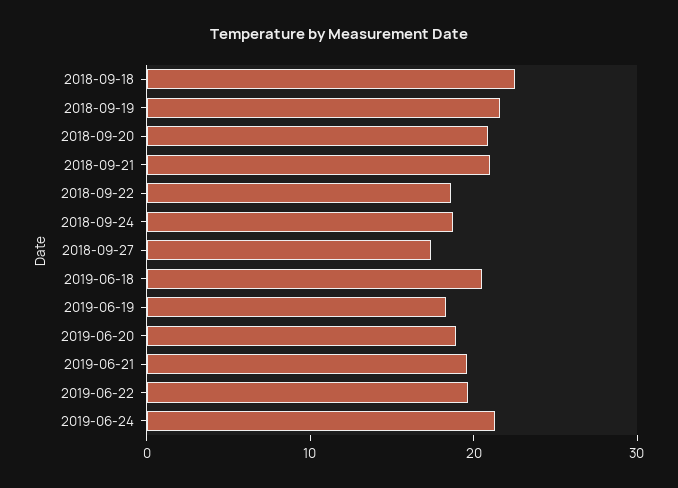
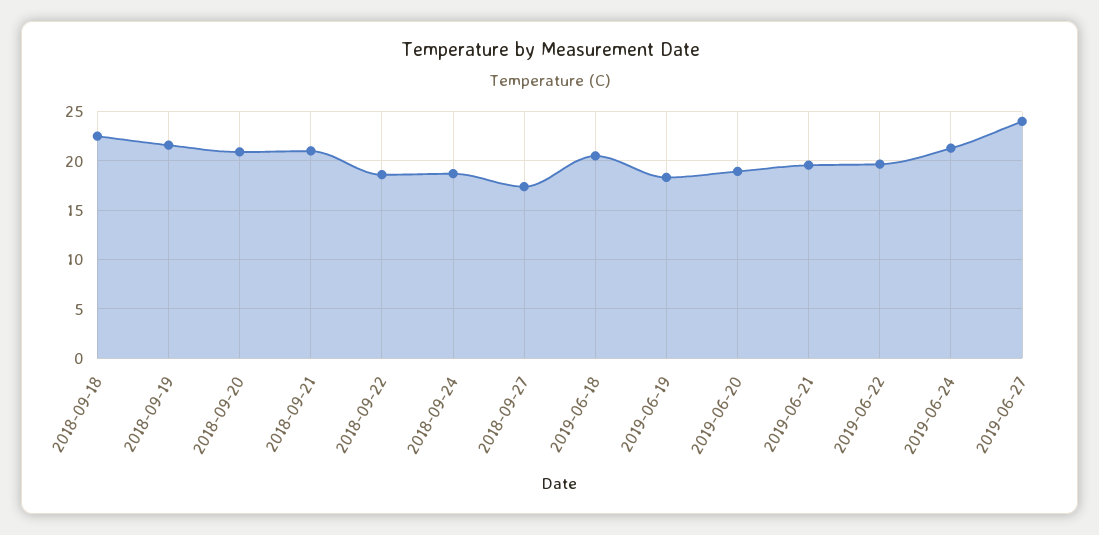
2019-06-27: none -> 24

